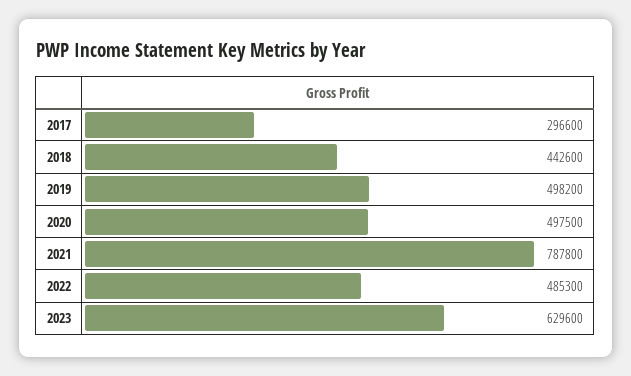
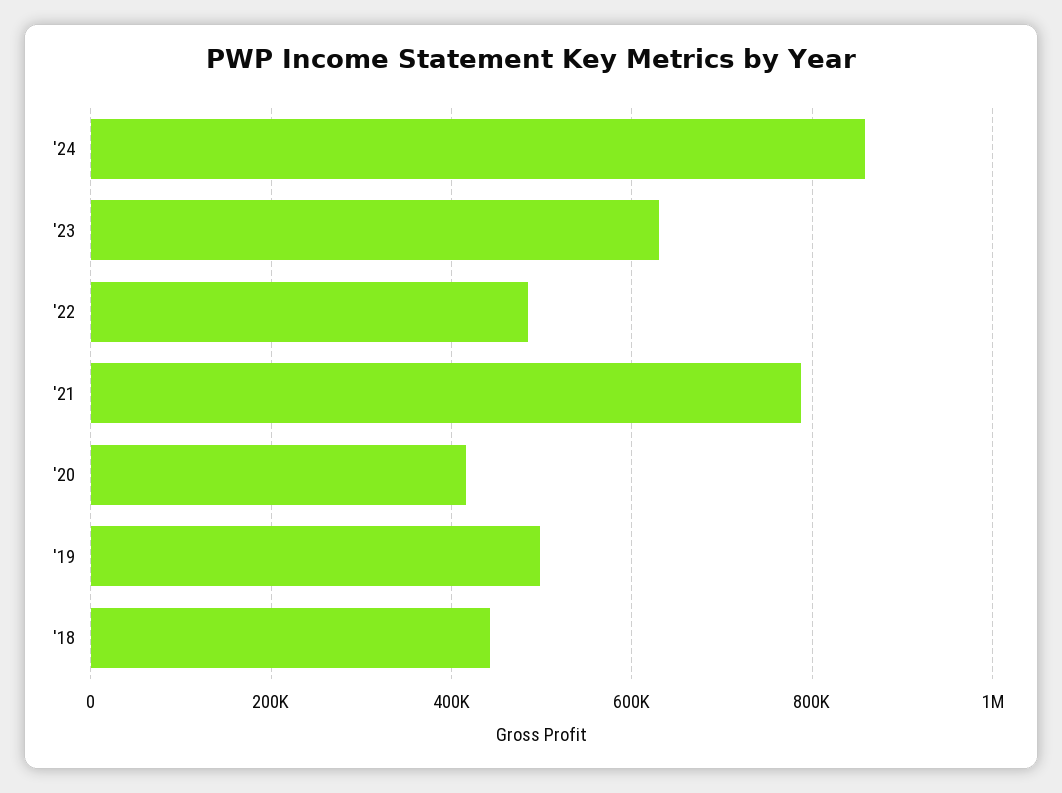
2017: 296600 -> none
2020: 497500 -> 420000
'24: none -> 860000

